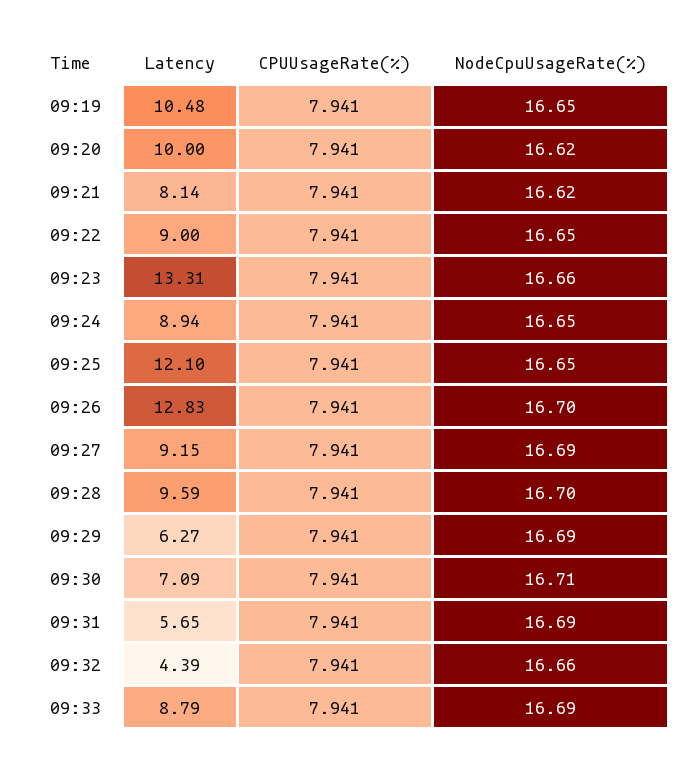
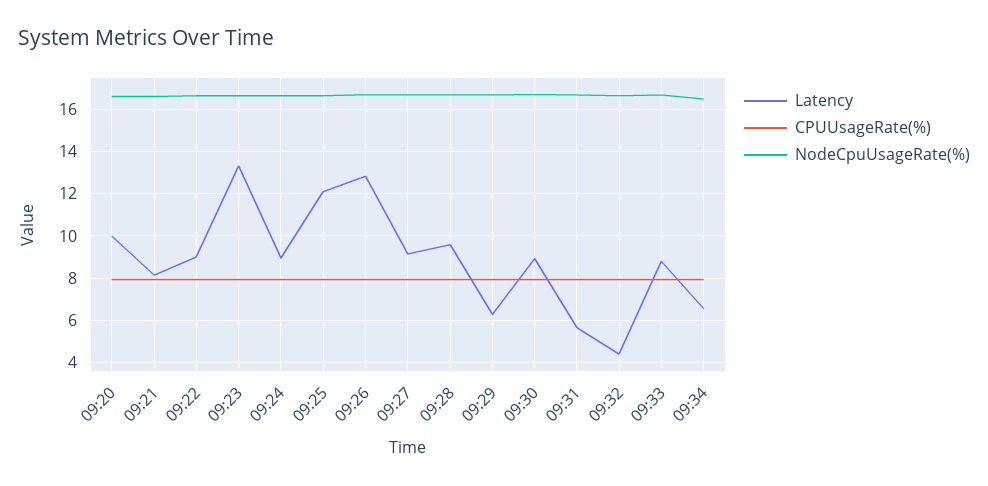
Latency, 09:19: 10.48 -> none
CPUUsageRate(%), 09:19: 7.941 -> none
NodeCpuUsageRate(%), 09:19: 16.65 -> none
Latency, 09:30: 7.09 -> 9
Latency, 09:34: none -> 6.5
CPUUsageRate(%), 09:34: none -> 8
NodeCpuUsageRate(%), 09:34: none -> 16.5

